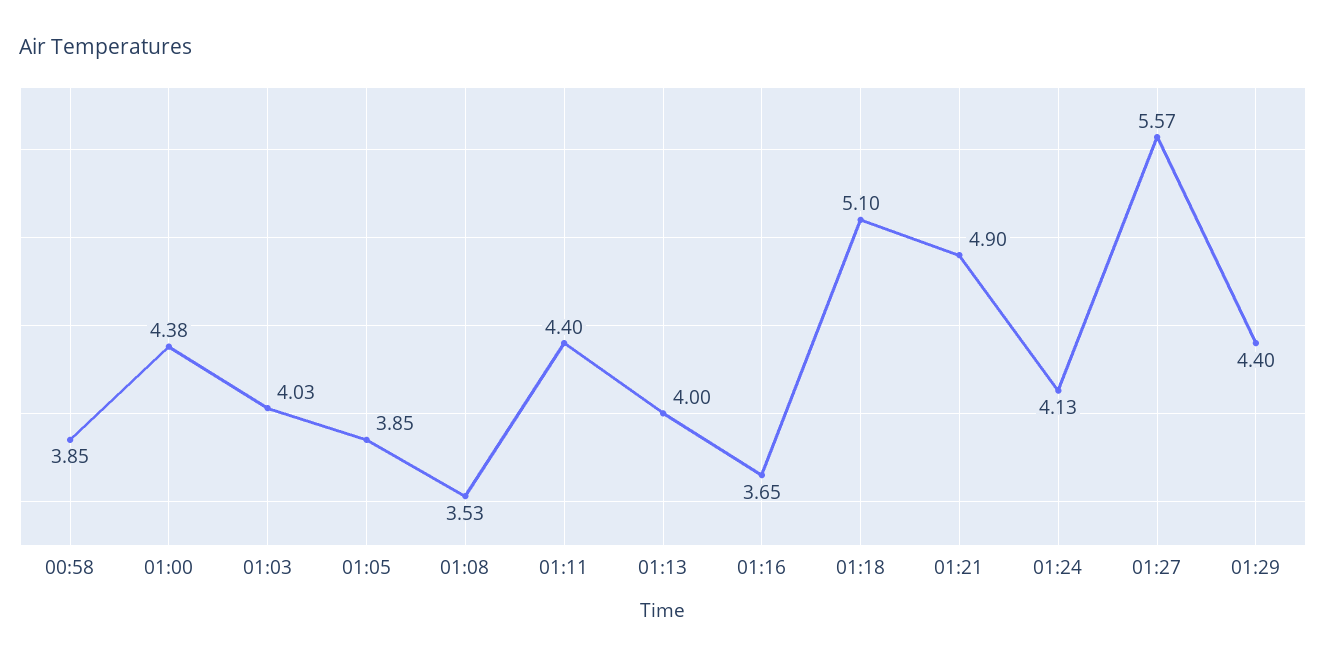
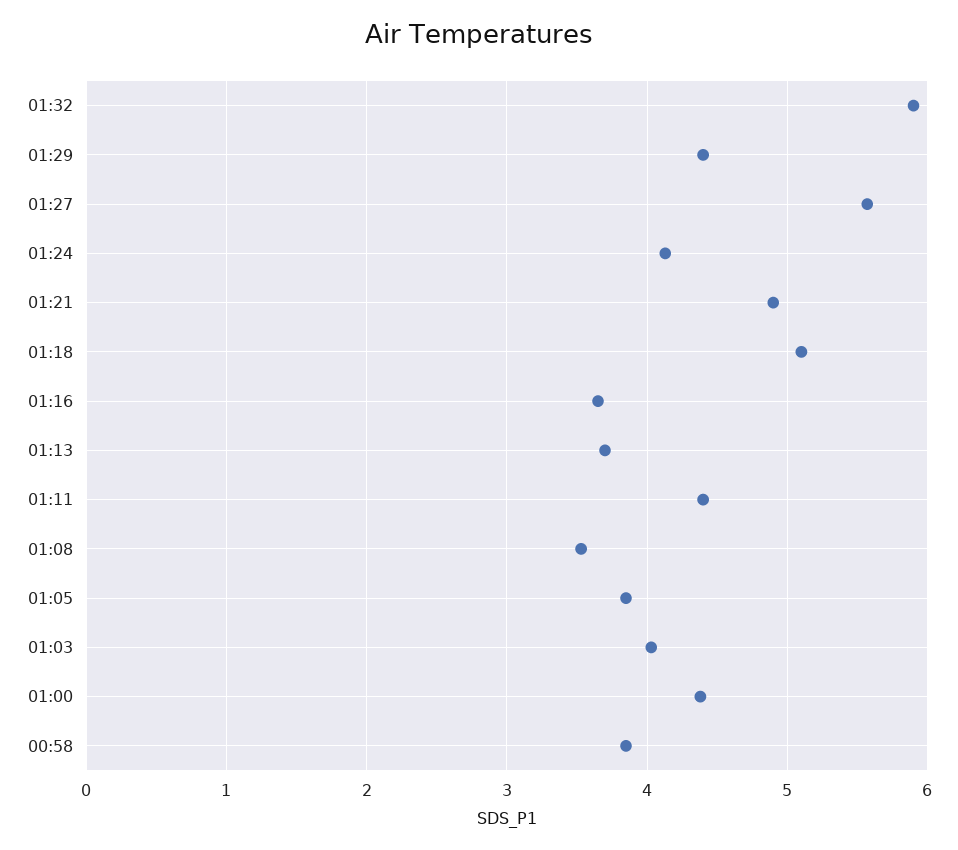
01:13: 4 -> 3.7
01:32: none -> 5.9

